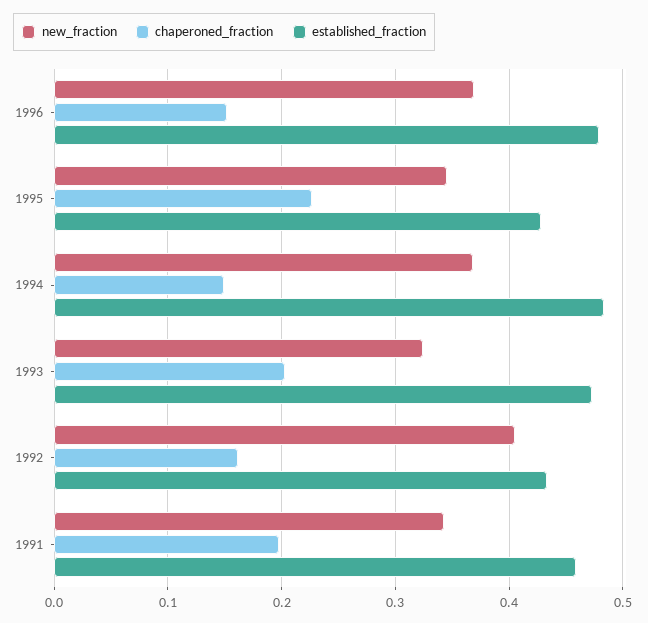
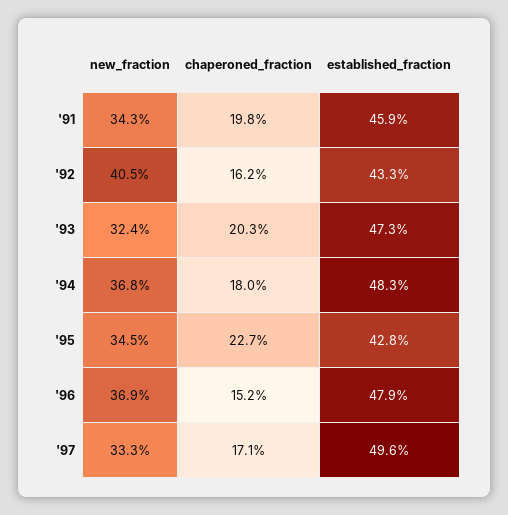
chaperoned_fraction, 1994: 0.15 -> 0.18
new_fraction, '97: none -> 0.333
chaperoned_fraction, '97: none -> 0.171
established_fraction, '97: none -> 0.496

